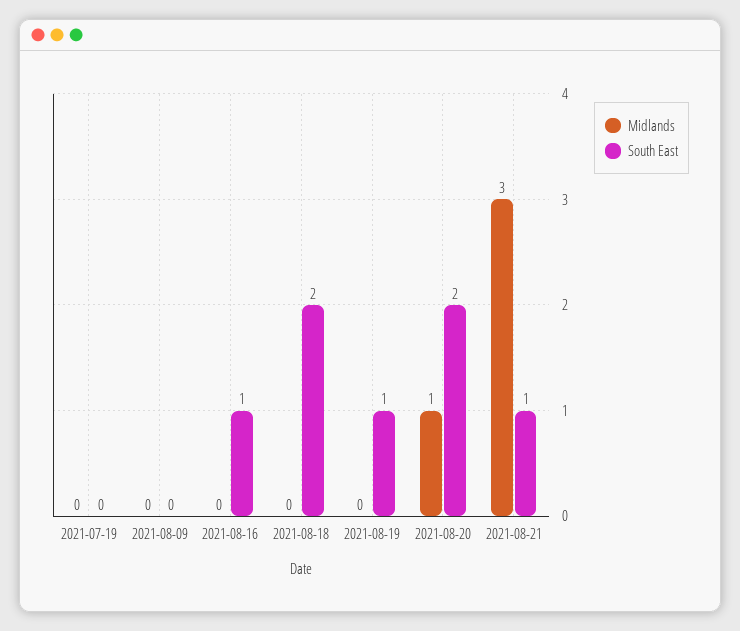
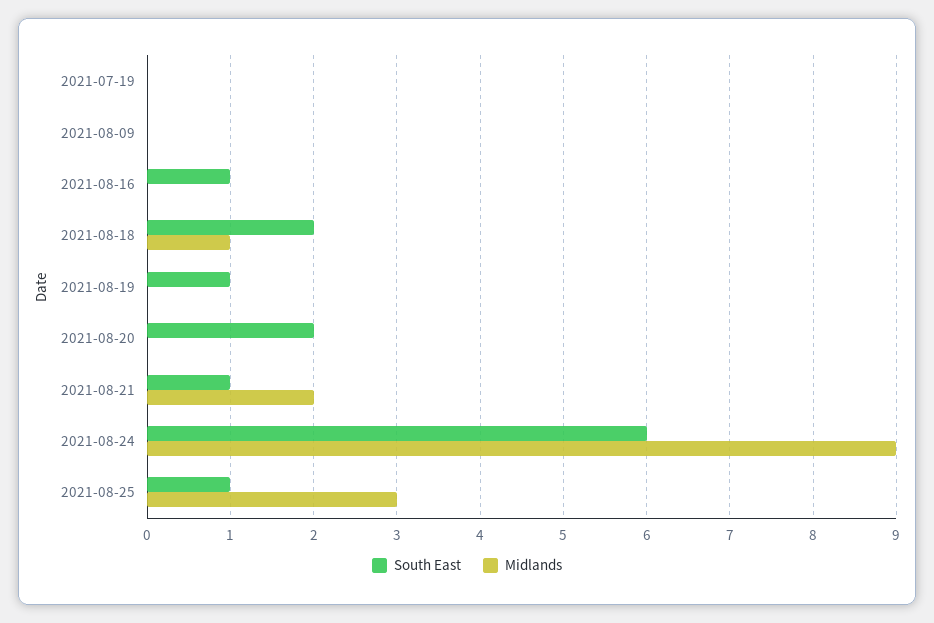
Midlands, 2021-08-18: 0 -> 1
Midlands, 2021-08-20: 1 -> 0
Midlands, 2021-08-21: 3 -> 2
South East, 2021-08-24: none -> 6
Midlands, 2021-08-24: none -> 9
South East, 2021-08-25: none -> 1
Midlands, 2021-08-25: none -> 3

